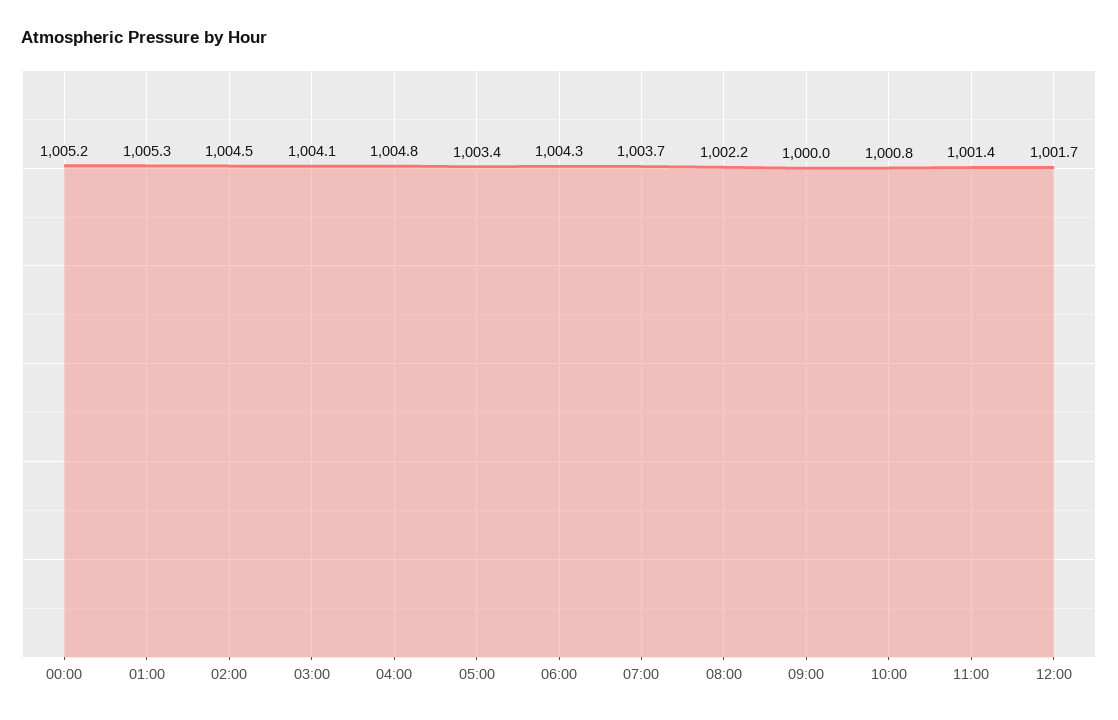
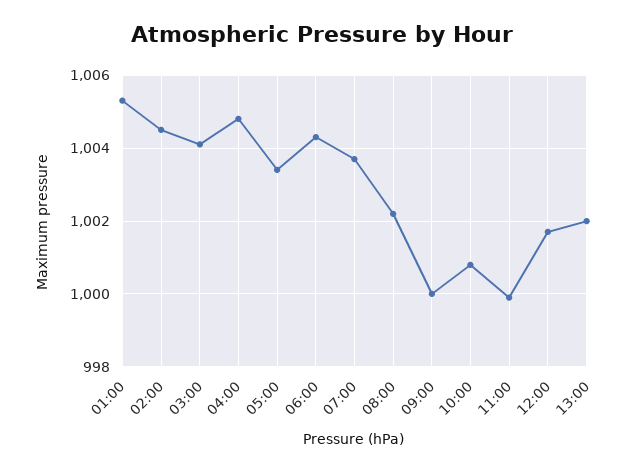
00:00: 1005.2 -> none
11:00: 1001.4 -> 1000
13:00: none -> 1002

